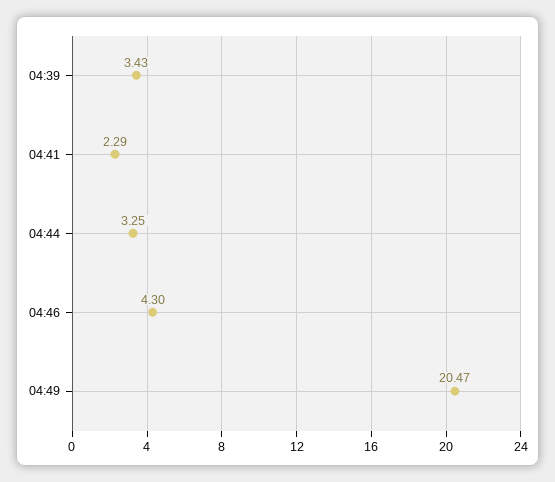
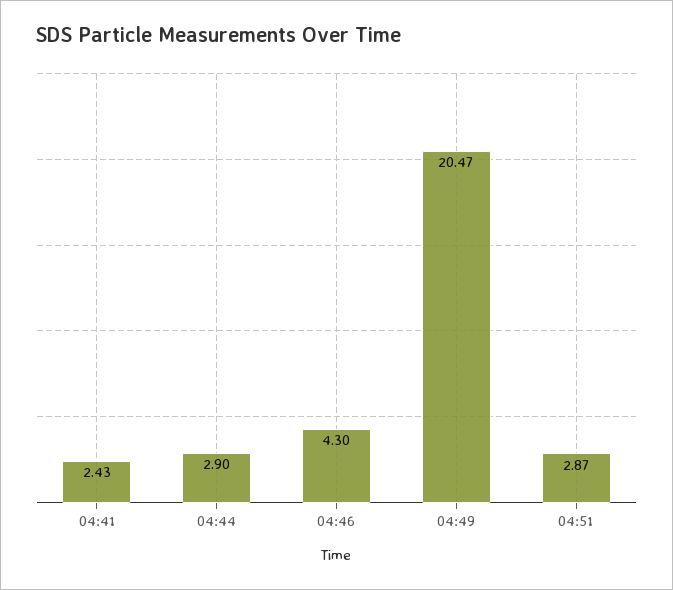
04:39: 3.43 -> none
04:41: 2.29 -> 2.43
04:44: 3.25 -> 2.9
04:51: none -> 2.87

